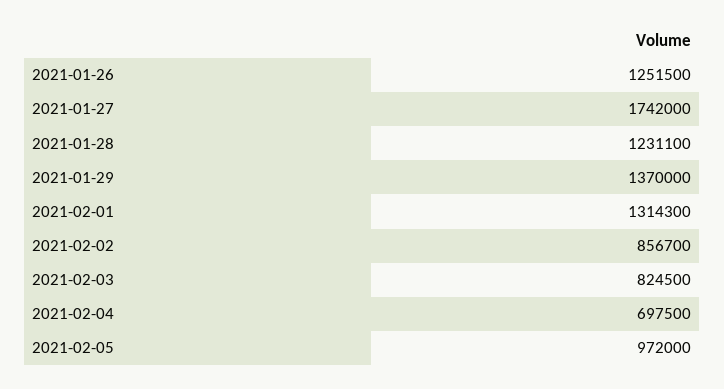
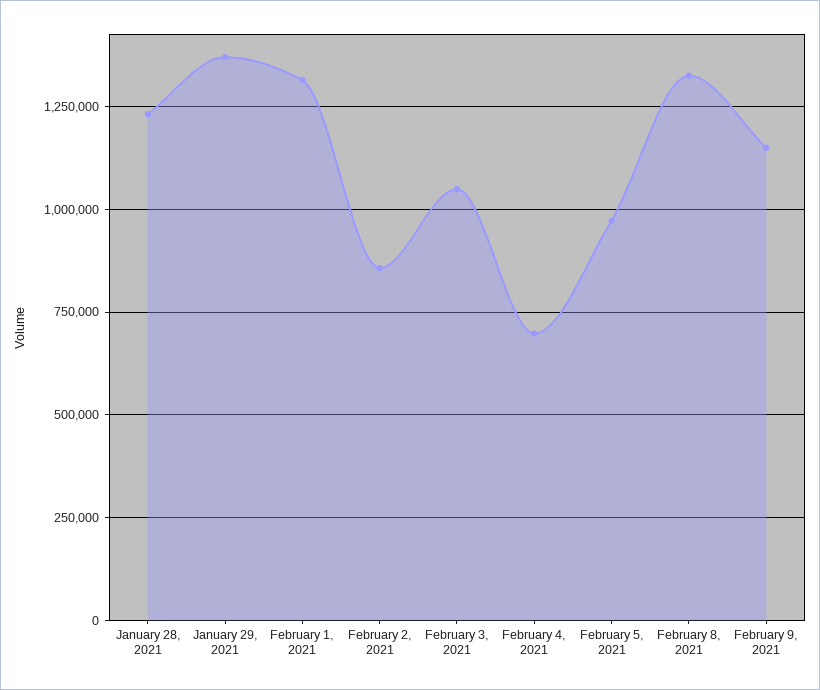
2021-01-26: 1251500 -> none
2021-01-27: 1742000 -> none
2021-02-03: 824500 -> 1050000
February 8, 2021: none -> 1325000
February 9, 2021: none -> 1150000

